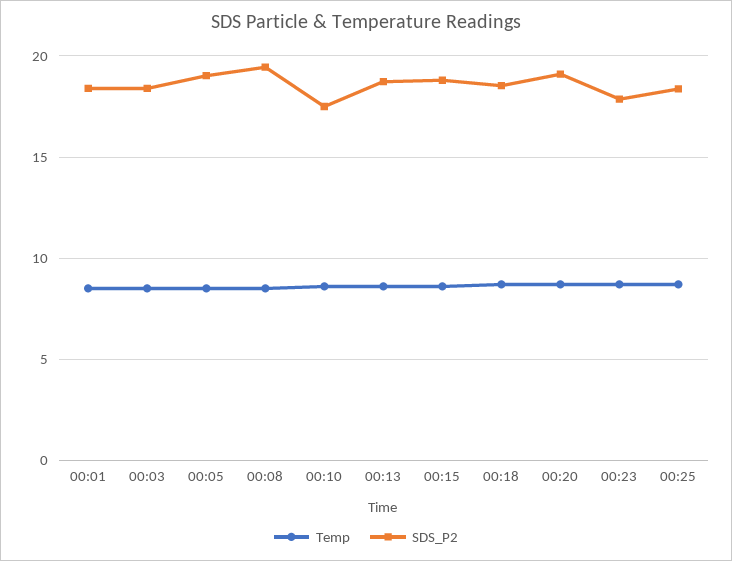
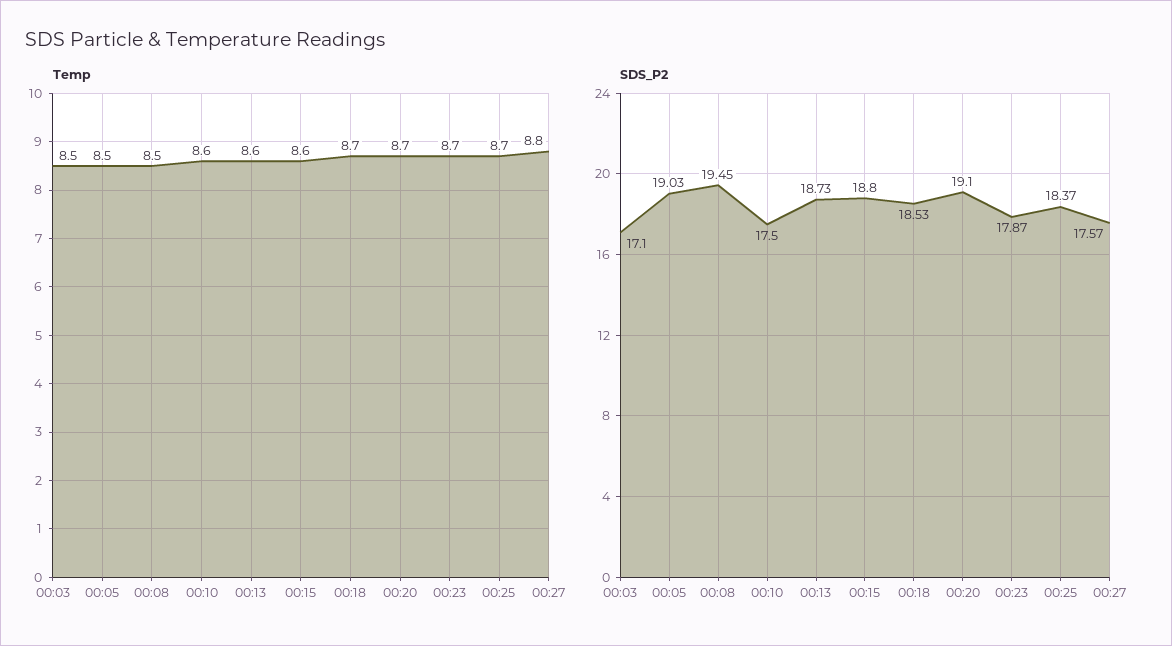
Temp, 00:01: 8.5 -> none
SDS_P2, 00:01: 18.5 -> none
SDS_P2, 00:03: 18.5 -> 17.1
Temp, 00:27: none -> 8.8
SDS_P2, 00:27: none -> 17.57

